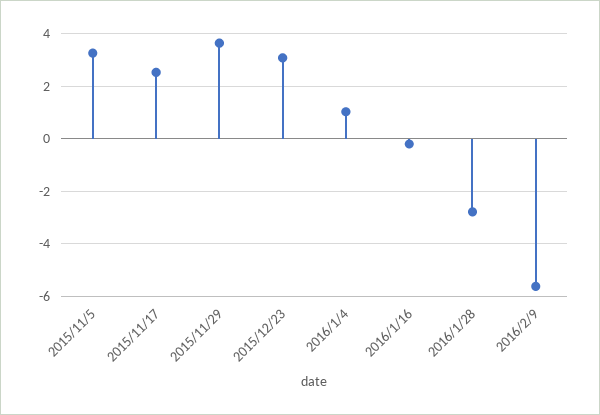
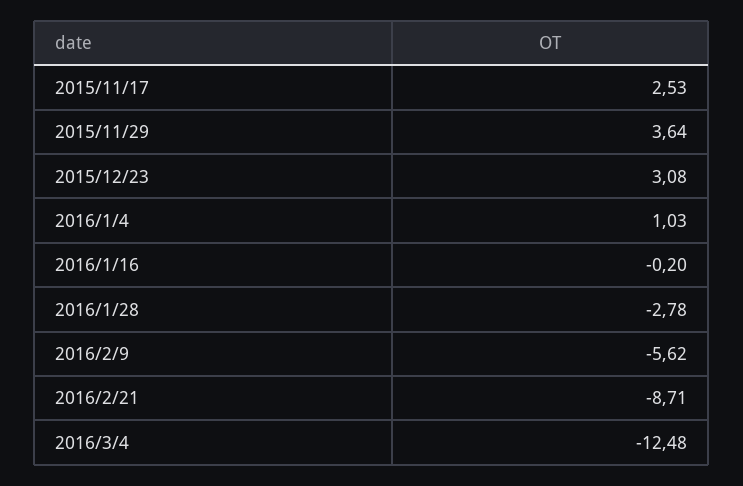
2015/11/5: 3.25 -> none
2016/2/21: none -> -8.71
2016/3/4: none -> -12.48

